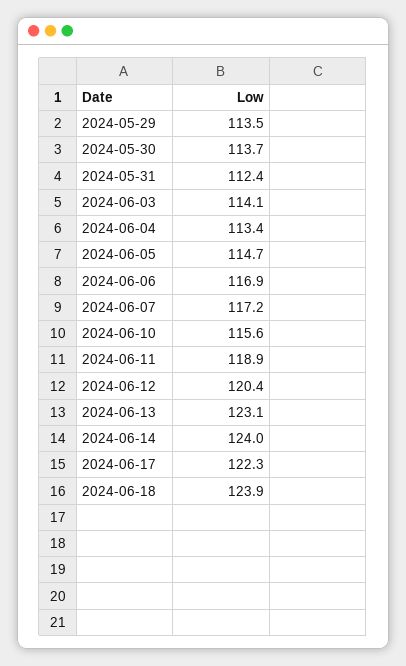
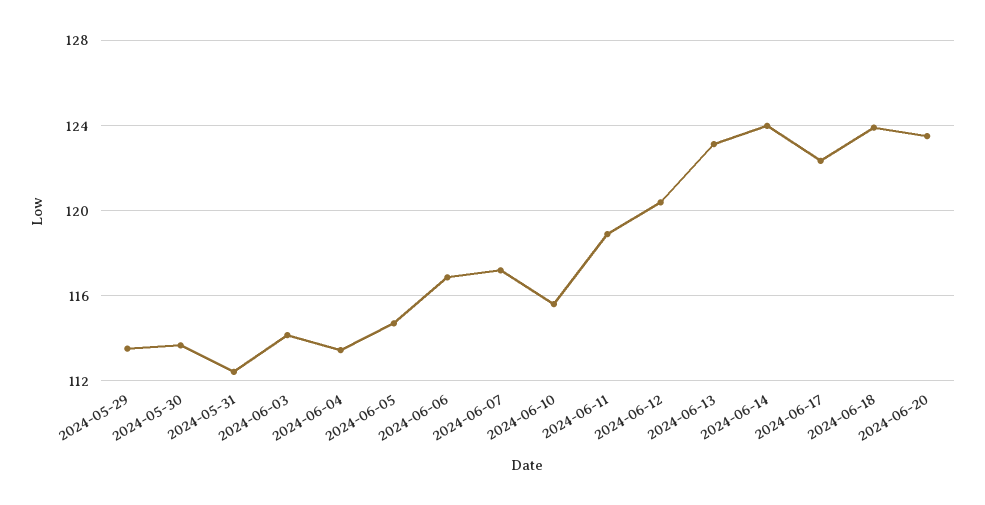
2024-06-20: none -> 123.5

